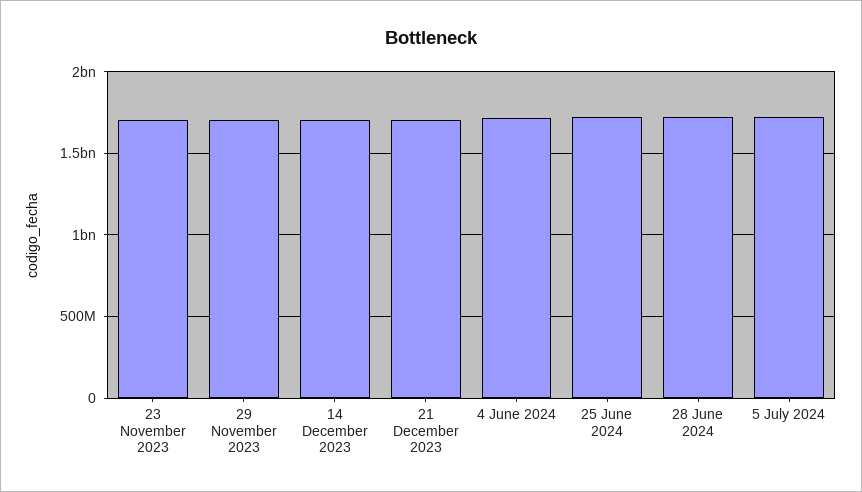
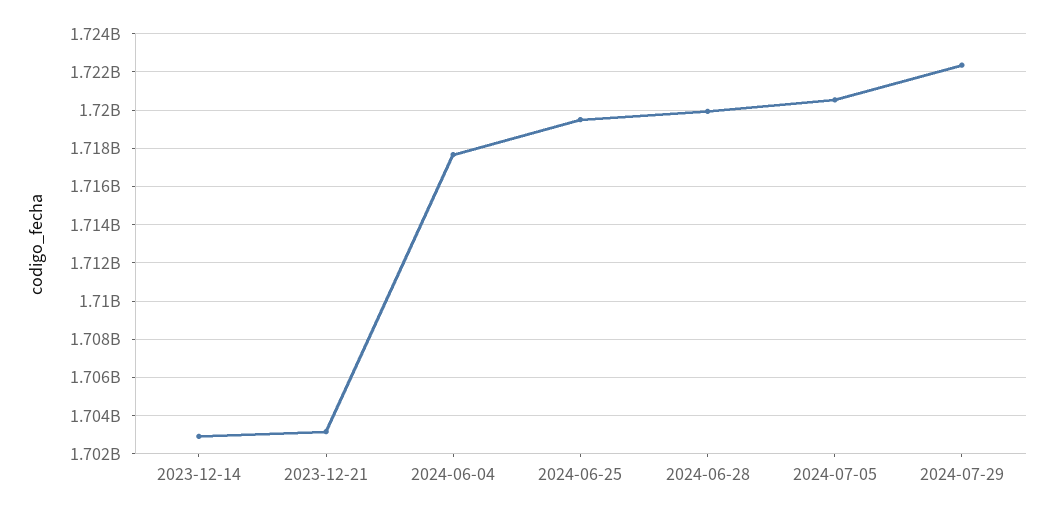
23 November 2023: 1700000000 -> none
29 November 2023: 1700000000 -> none
2024-07-29: none -> 1722500000

